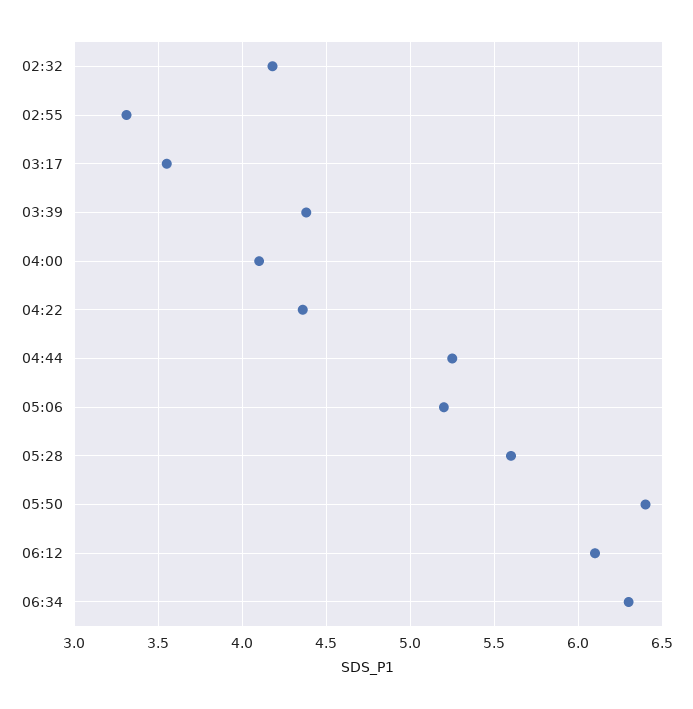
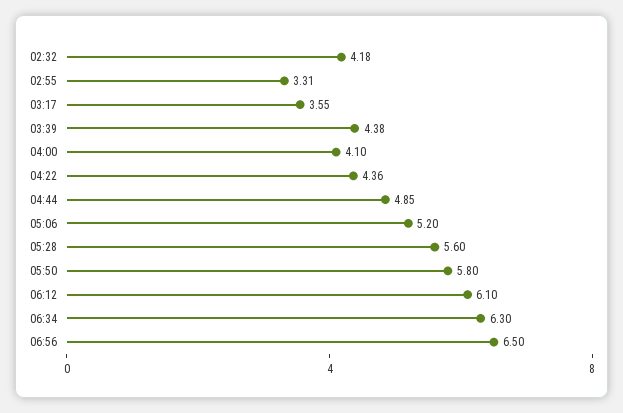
04:44: 5.25 -> 4.85
05:50: 6.4 -> 5.8
06:56: none -> 6.5

